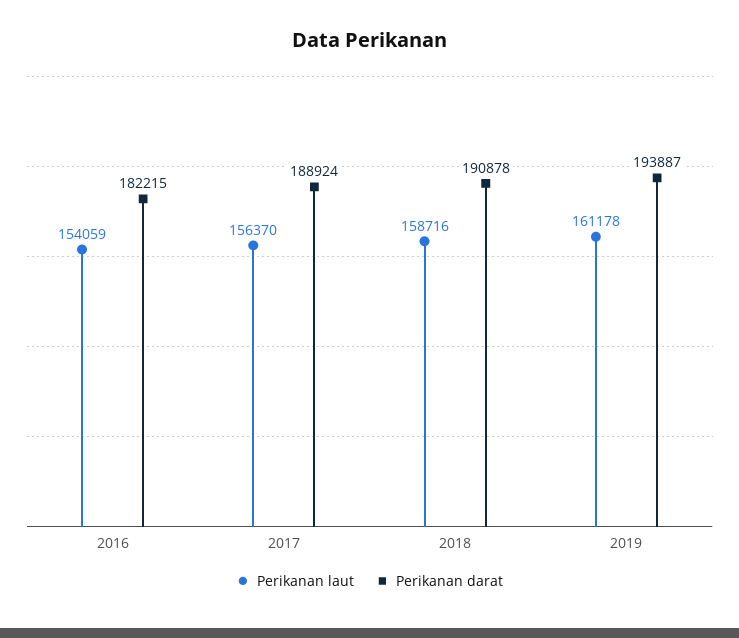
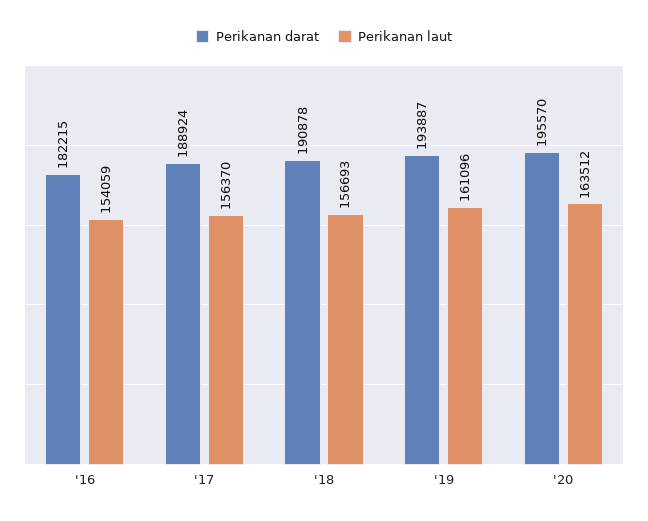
Perikanan laut, 2018: 158716 -> 156693
Perikanan laut, 2019: 161178 -> 161096
Perikanan darat, '20: none -> 195570
Perikanan laut, '20: none -> 163512

